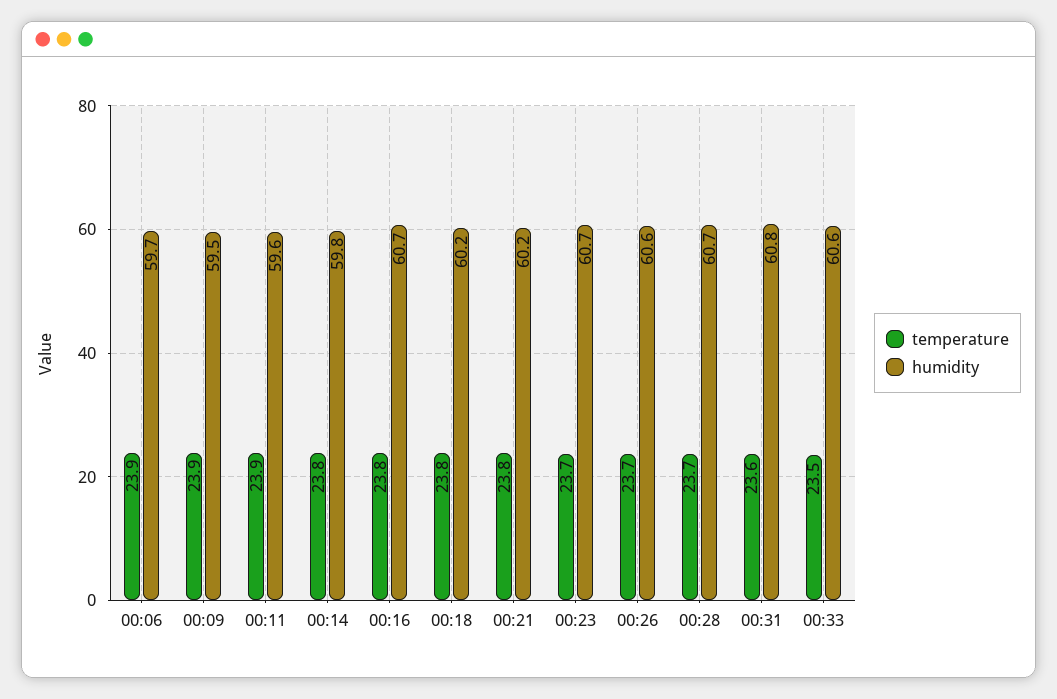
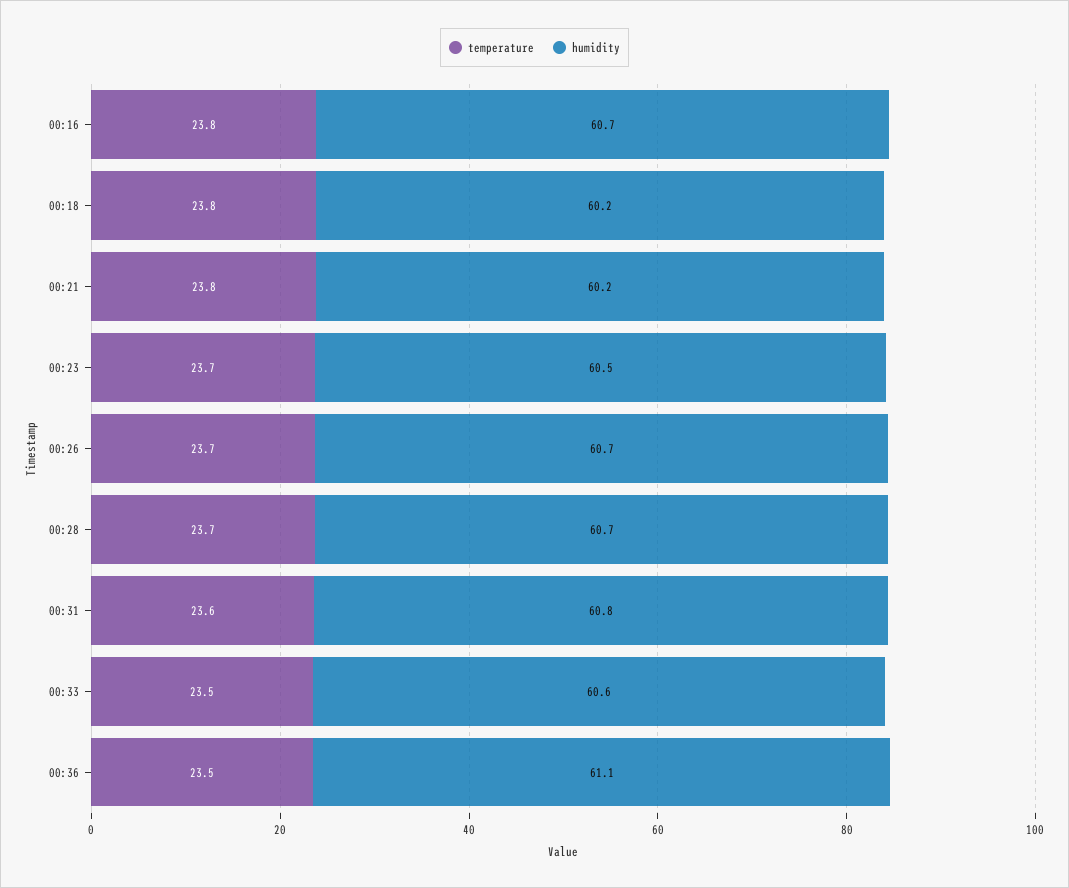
temperature, 00:06: 23.9 -> none
humidity, 00:06: 59.7 -> none
temperature, 00:09: 23.9 -> none
humidity, 00:09: 59.5 -> none
temperature, 00:11: 23.9 -> none
humidity, 00:11: 59.6 -> none
temperature, 00:14: 23.8 -> none
humidity, 00:14: 59.8 -> none
humidity, 00:23: 60.7 -> 60.5
humidity, 00:26: 60.6 -> 60.7
temperature, 00:36: none -> 23.5
humidity, 00:36: none -> 61.1

